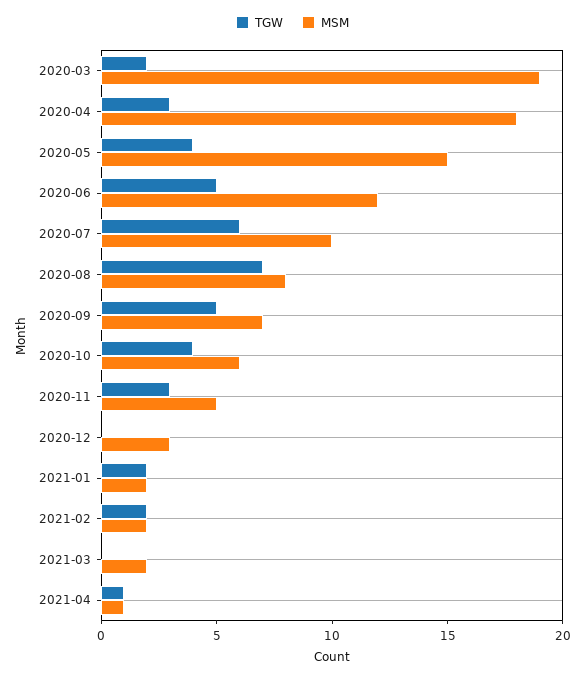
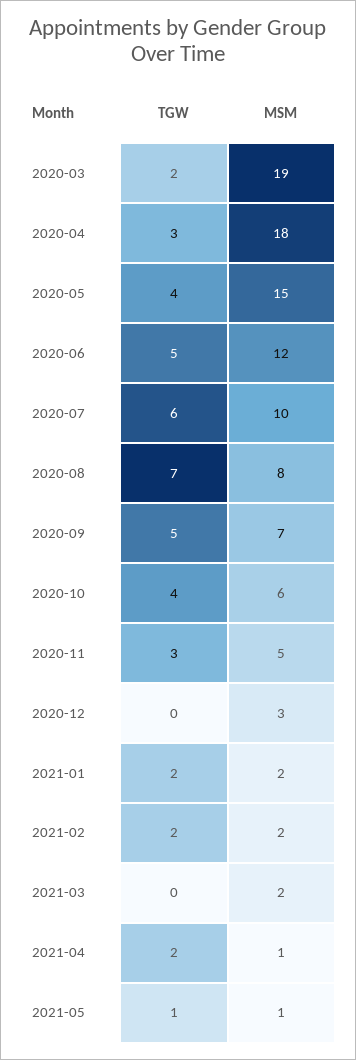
TGW, 2021-04: 1 -> 2
TGW, 2021-05: none -> 1
MSM, 2021-05: none -> 1

